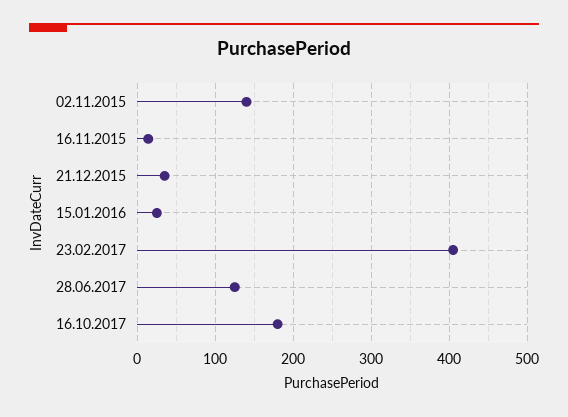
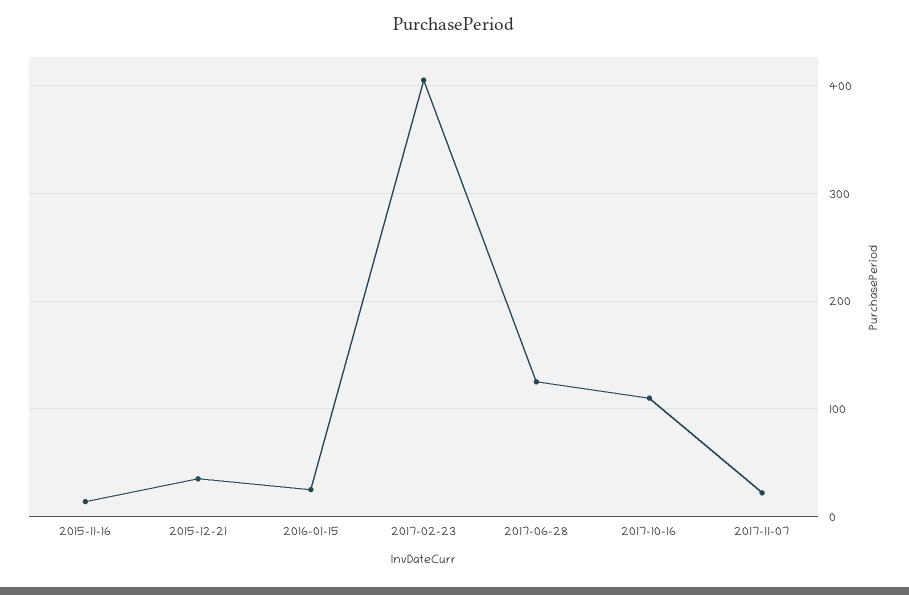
02.11.2015: 140 -> none
16.10.2017: 180 -> 110
2017-11-07: none -> 20

